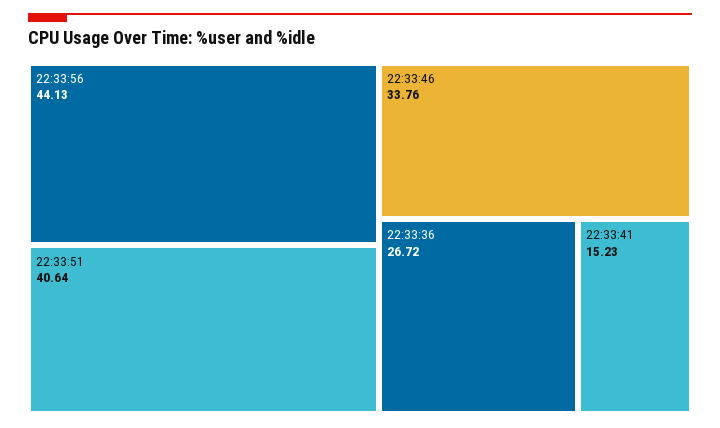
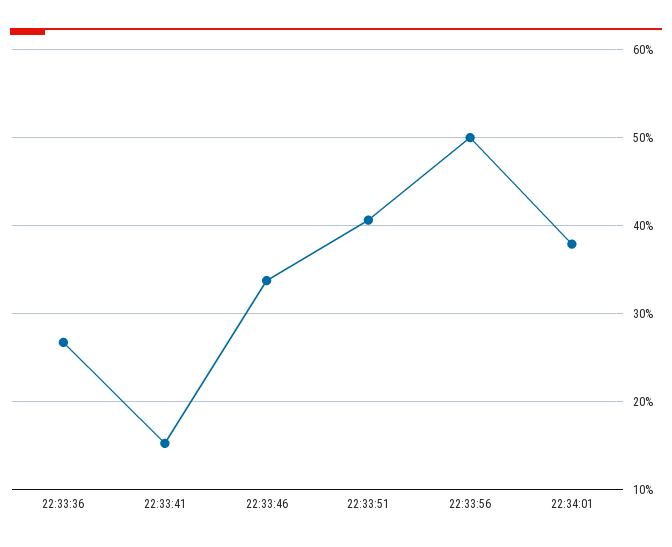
22:33:56: 44.13 -> 50
22:34:01: none -> 38

